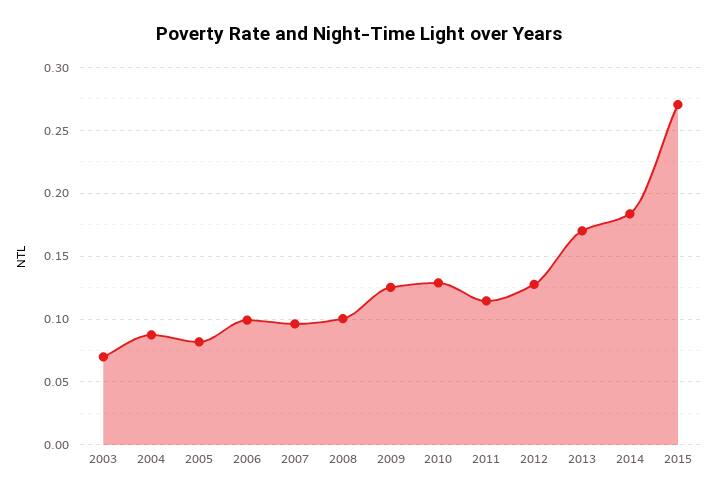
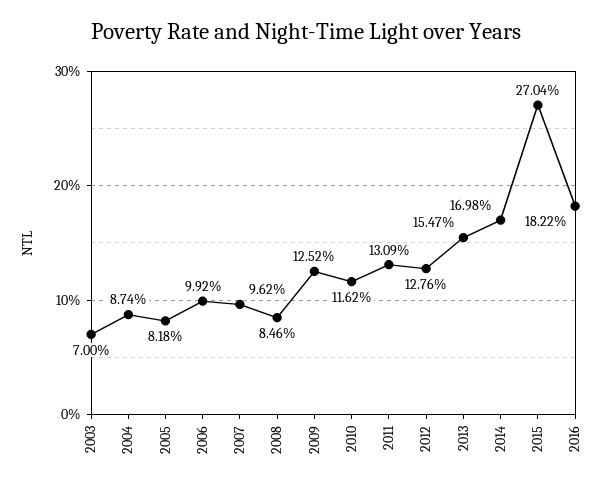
2008: 0.1 -> 0.0846
2010: 0.13 -> 0.1162
2011: 0.115 -> 0.1309
2013: 0.17 -> 0.1547
2014: 0.185 -> 0.1698
2016: none -> 0.1822

